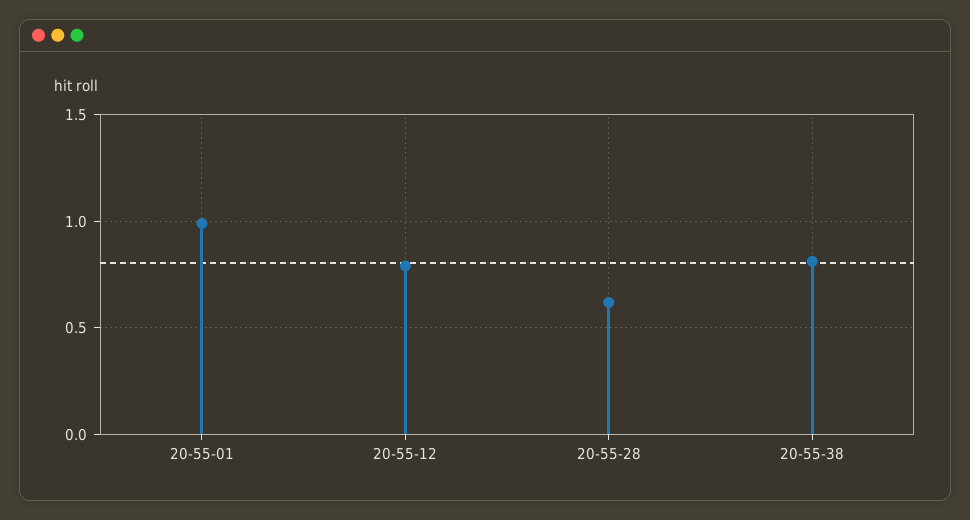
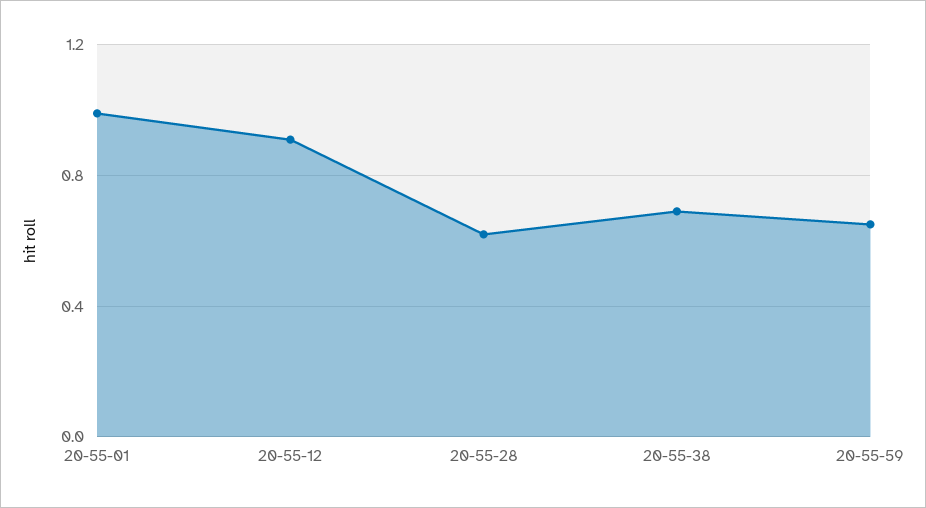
20-55-12: 0.8 -> 0.9
20-55-38: 0.8 -> 0.7
20-55-59: none -> 0.65

